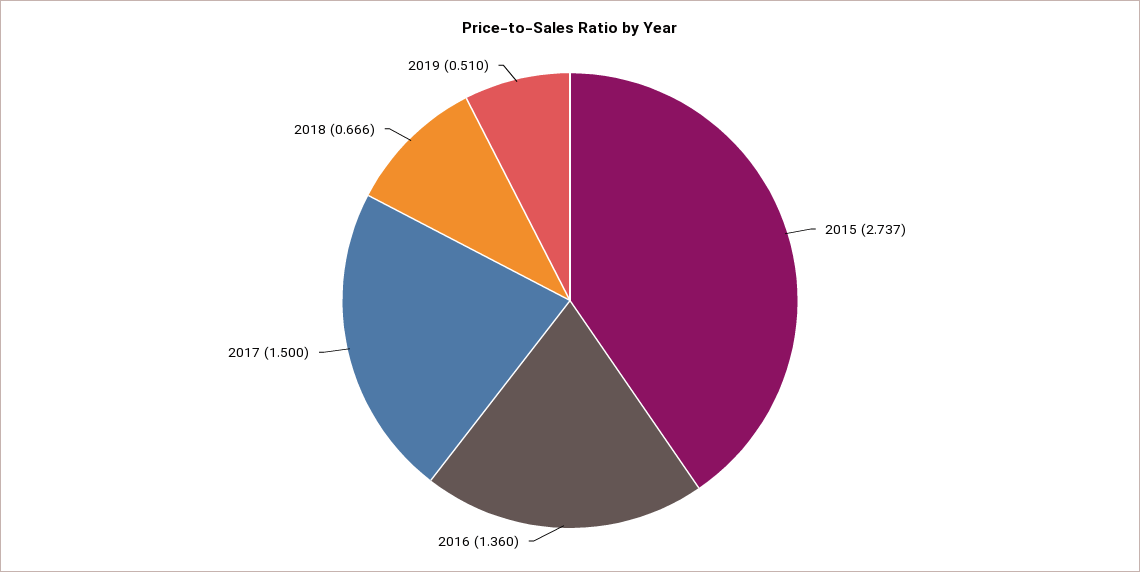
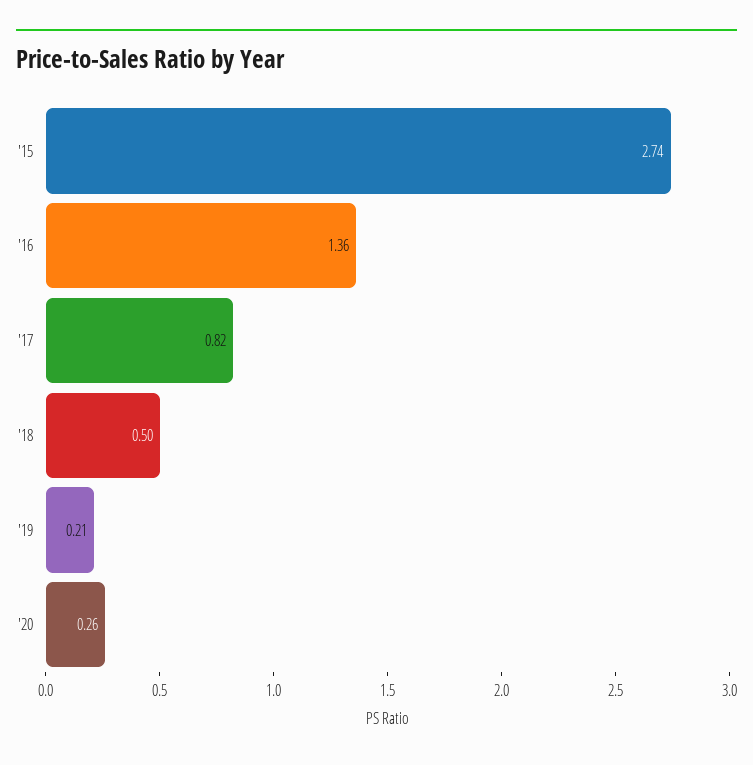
2017: 1.5 -> 0.82
2018: 0.666 -> 0.5
2019: 0.51 -> 0.21
'20: none -> 0.26

